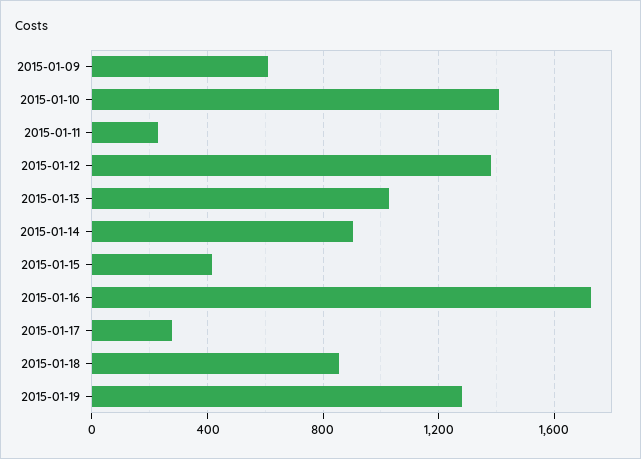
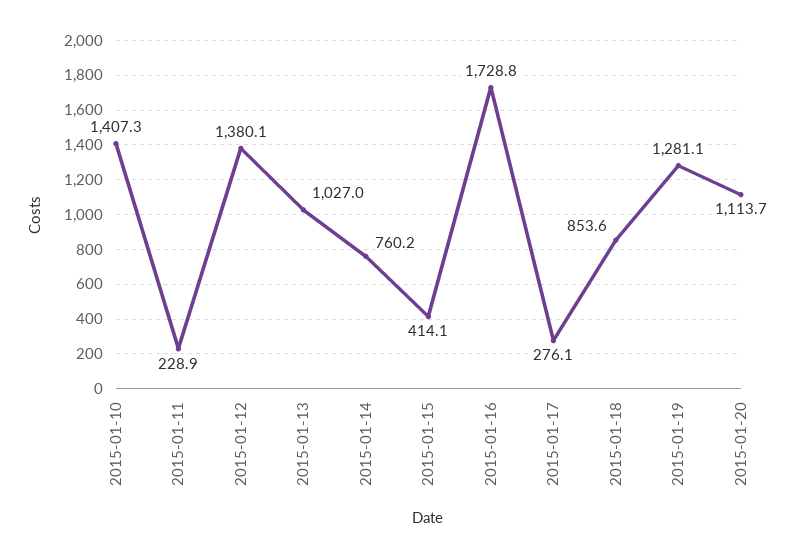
2015-01-09: 600 -> none
2015-01-14: 900 -> 760.2
2015-01-20: none -> 1113.7

